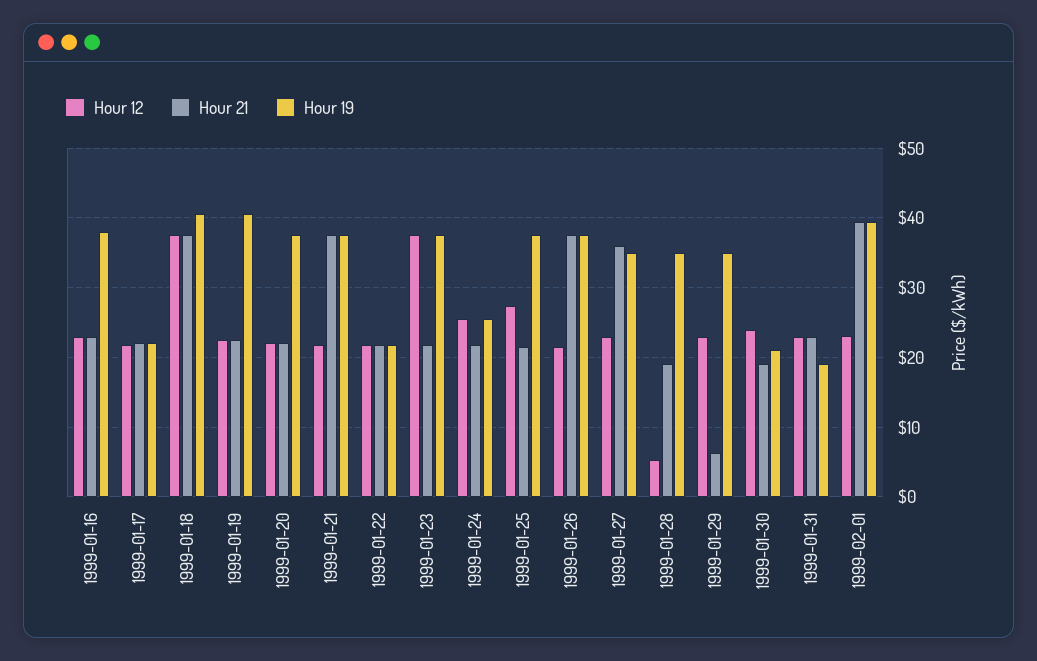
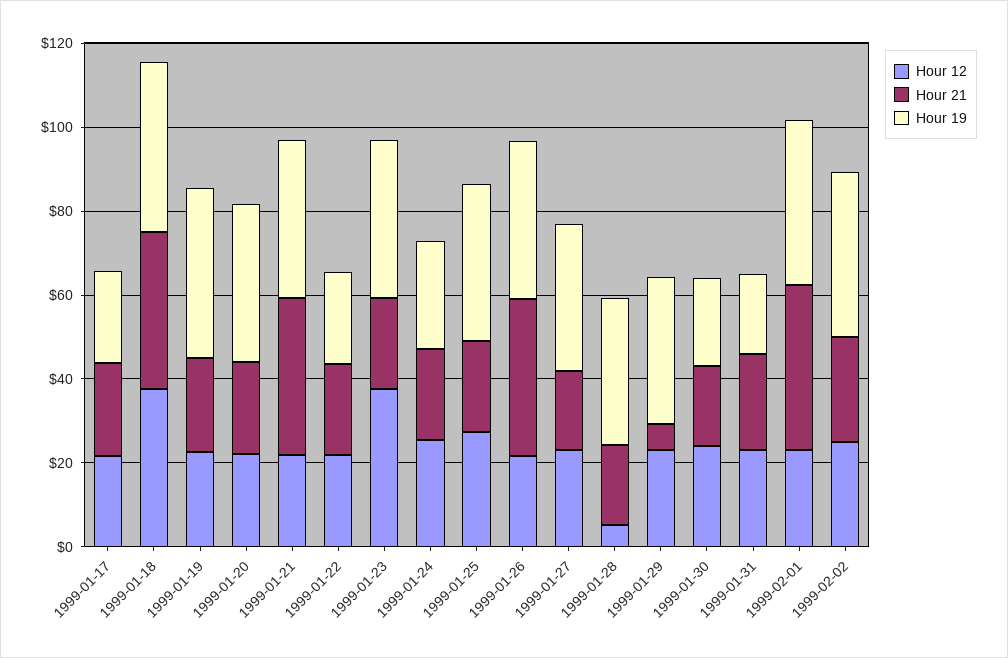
Hour 12, 1999-01-16: 23 -> none
Hour 21, 1999-01-16: 23 -> none
Hour 19, 1999-01-16: 38 -> none
Hour 21, 1999-01-27: 36 -> 20
Hour 12, 1999-02-02: none -> 25
Hour 21, 1999-02-02: none -> 25
Hour 19, 1999-02-02: none -> 40

